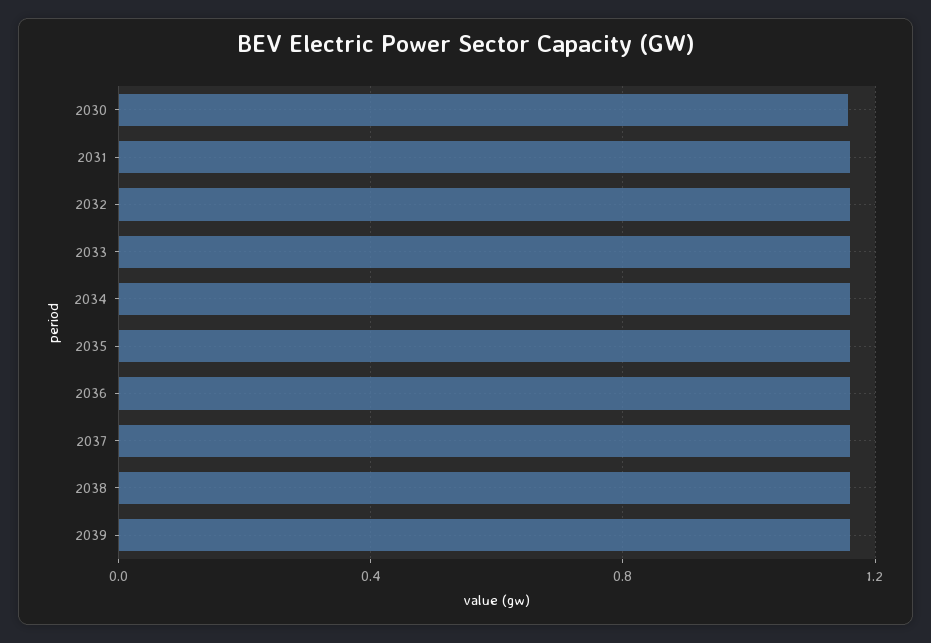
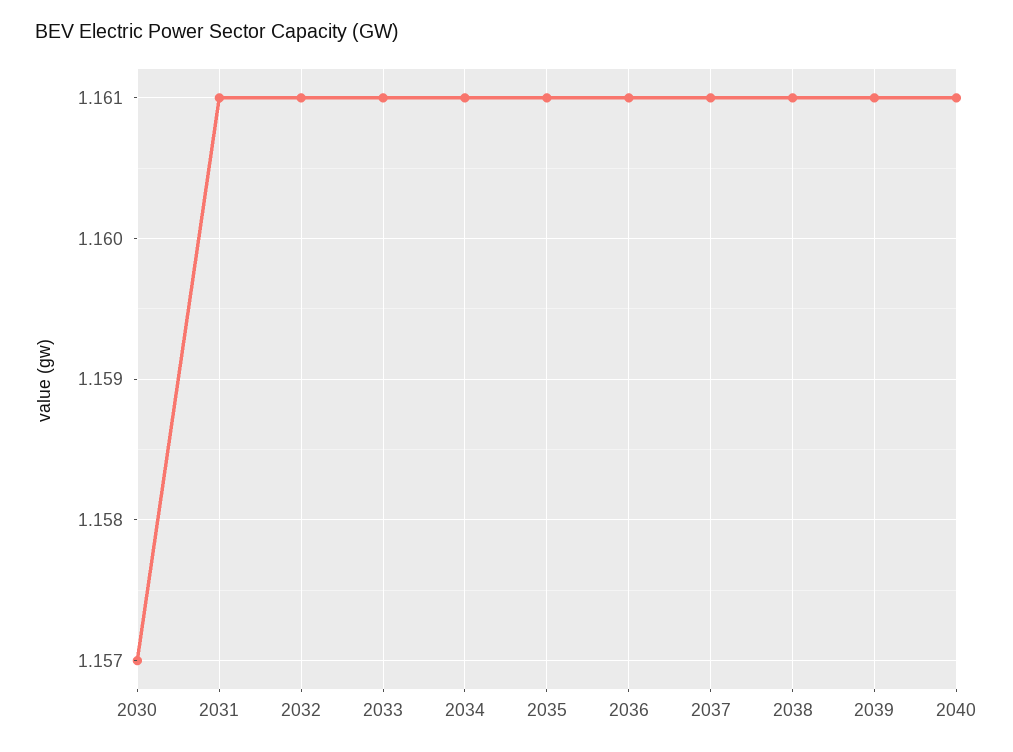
2040: none -> 1.161

